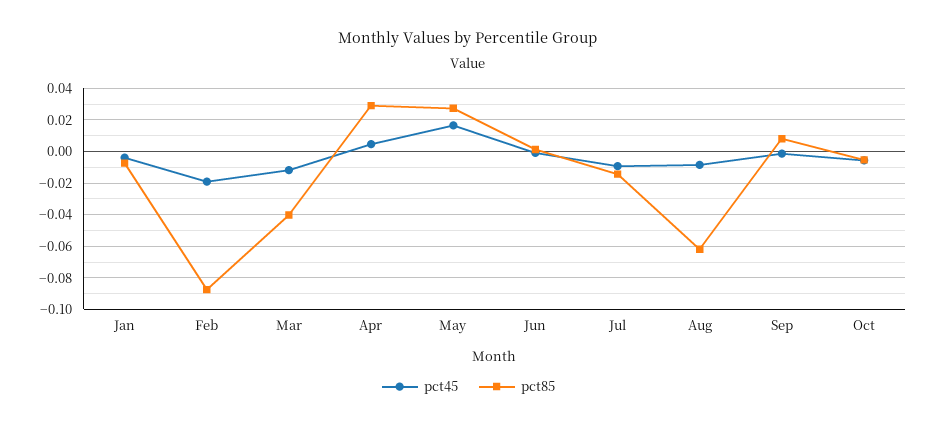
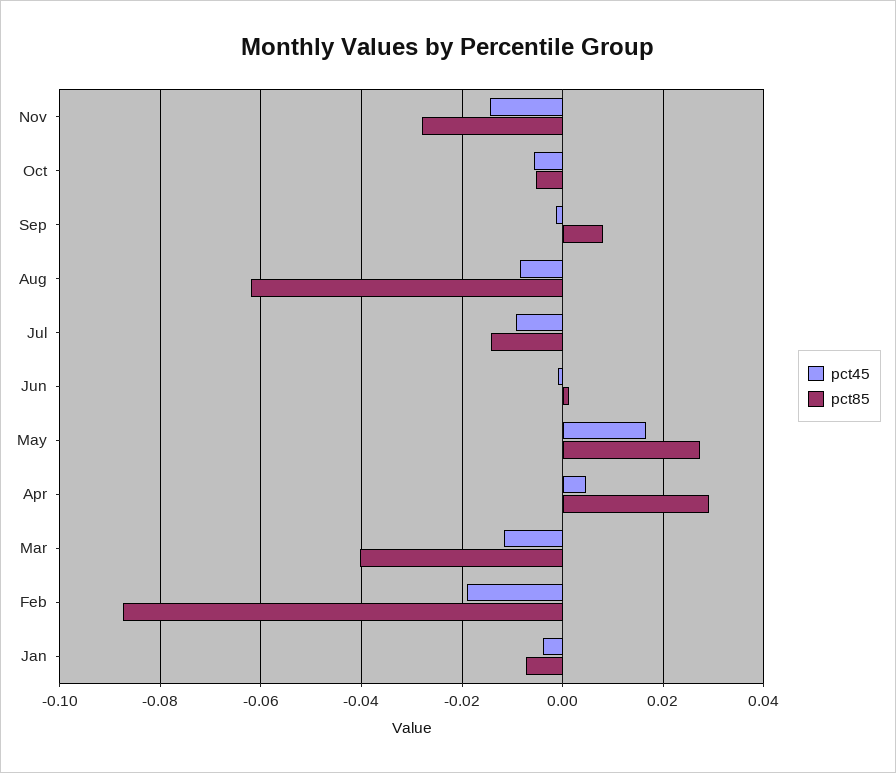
pct45, Nov: none -> -0.014
pct85, Nov: none -> -0.028

